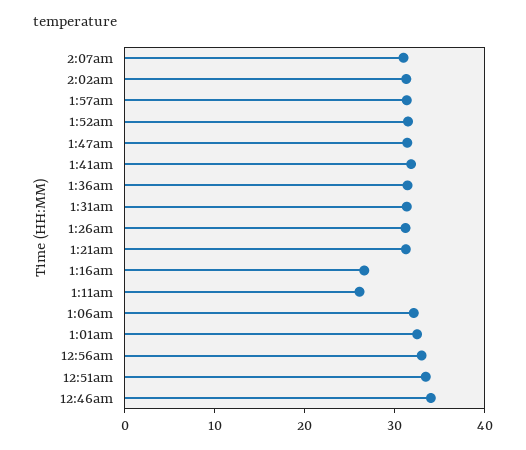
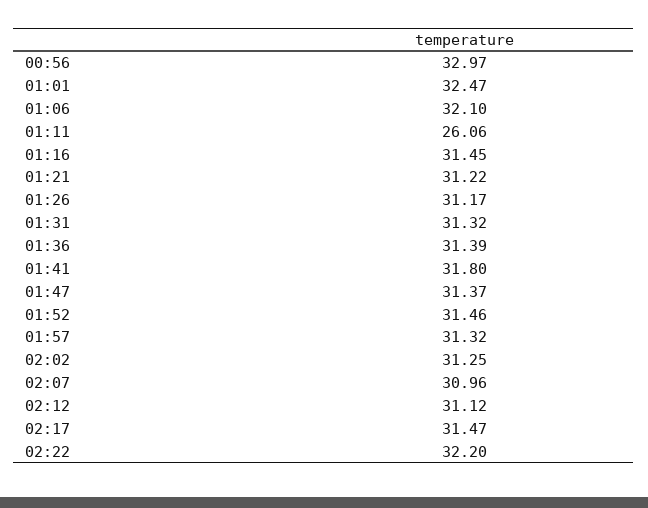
1:16am: 26 -> 31.45
12:51am: 34 -> none
12:46am: 34 -> none
02:12: none -> 31.12
02:17: none -> 31.47
02:22: none -> 32.2

